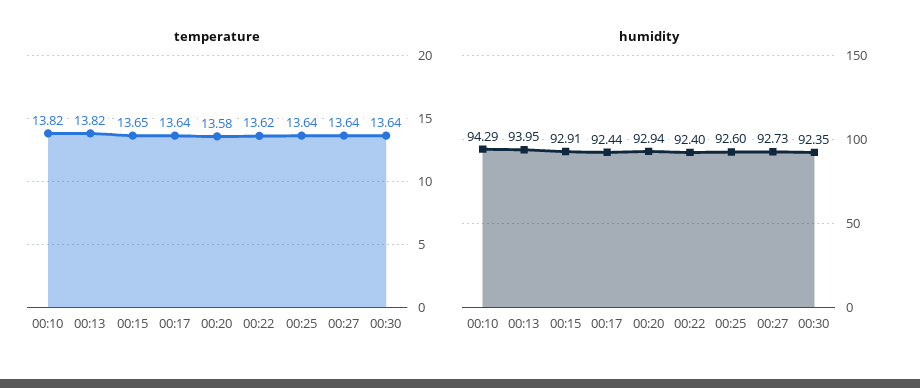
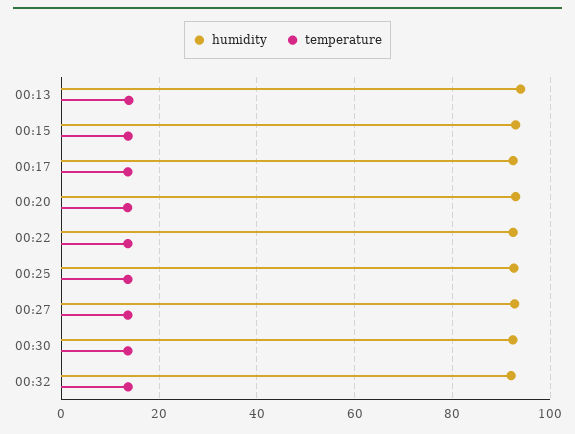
temperature, 00:10: 13.82 -> none
humidity, 00:10: 94.29 -> none
humidity, 00:32: none -> 92
temperature, 00:32: none -> 14

